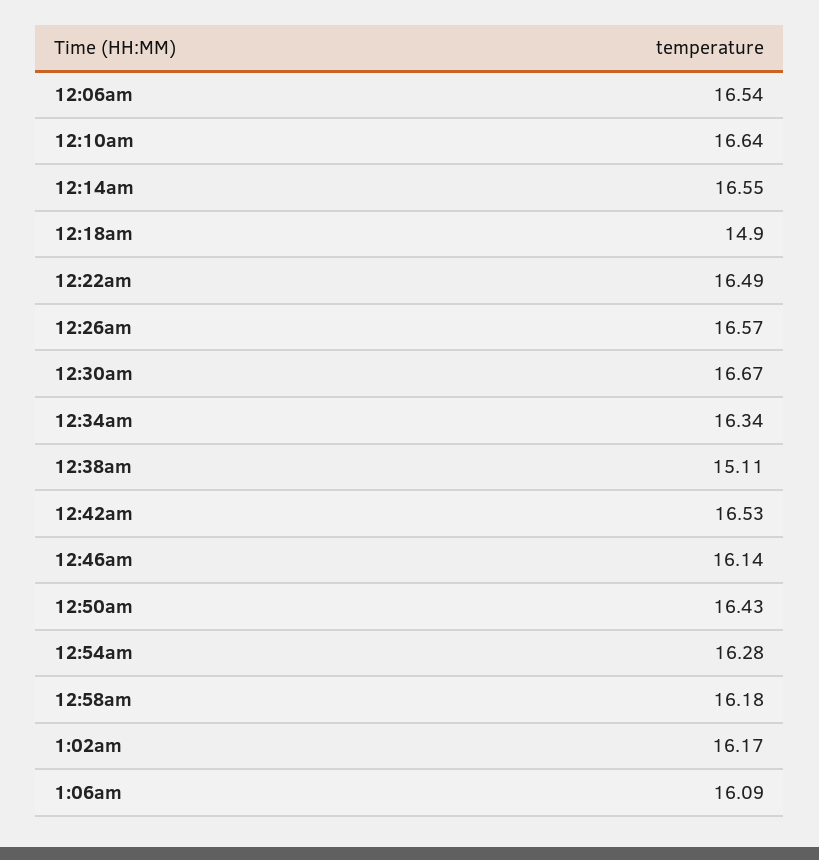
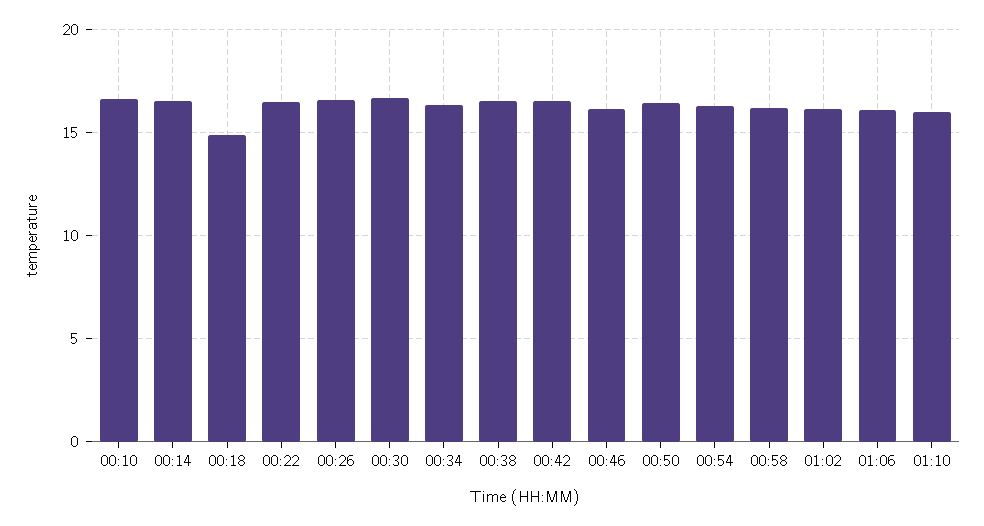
12:06am: 16.54 -> none
12:38am: 15.11 -> 16.5
01:10: none -> 16

